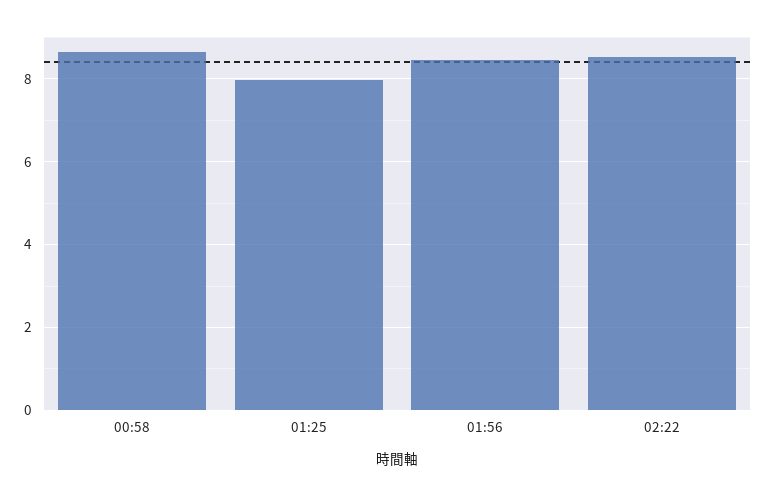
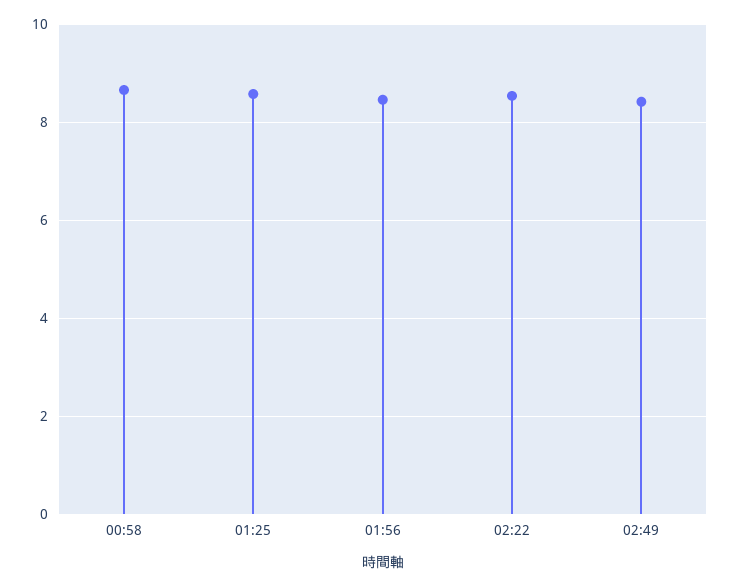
01:25: 8 -> 8.6
02:49: none -> 8.4

